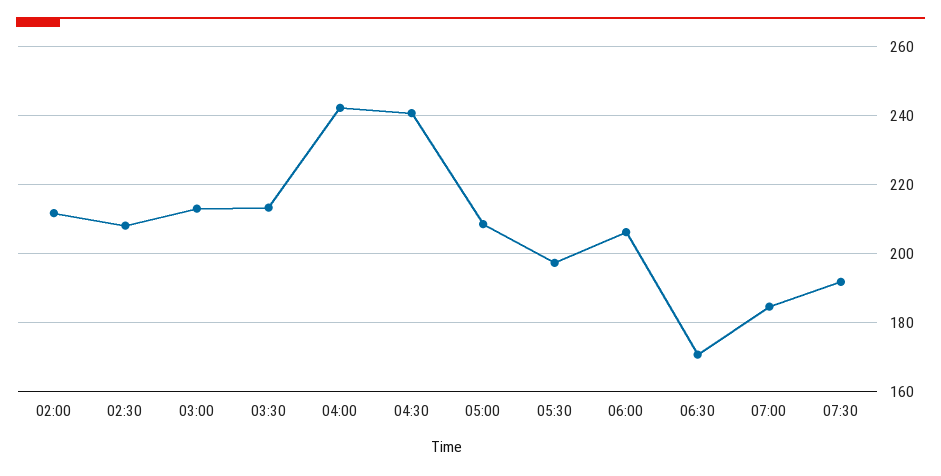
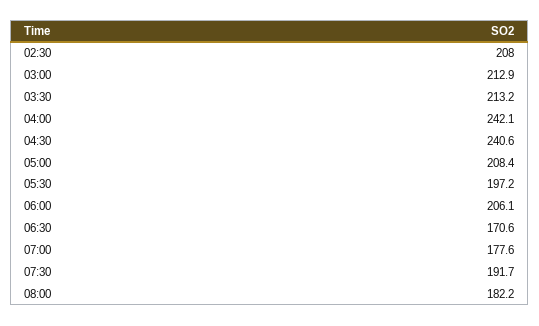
02:00: 212 -> none
07:00: 184 -> 177.6
08:00: none -> 182.2

